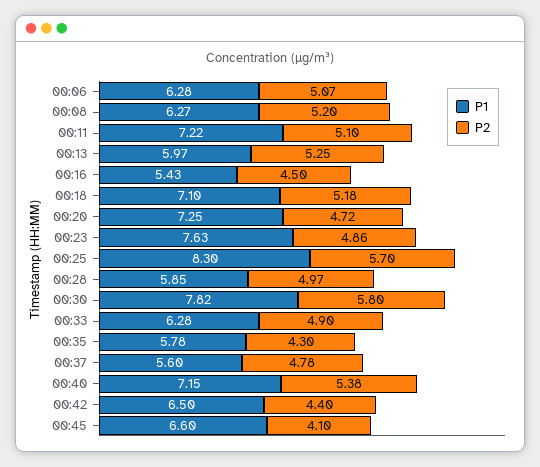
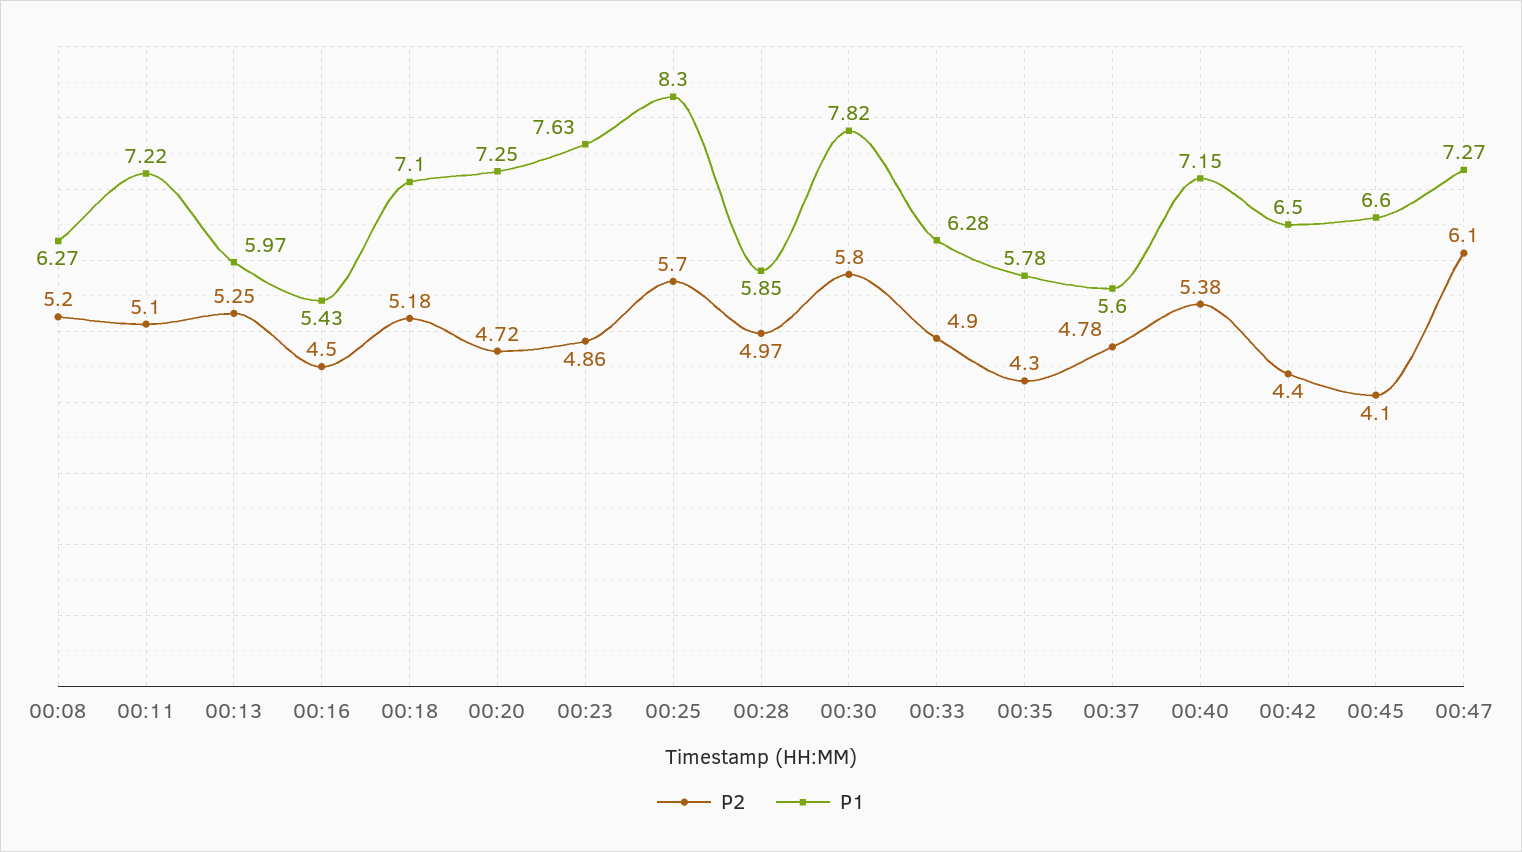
P1, 00:06: 6.28 -> none
P2, 00:06: 5.07 -> none
P2, 00:47: none -> 6.1
P1, 00:47: none -> 7.27

